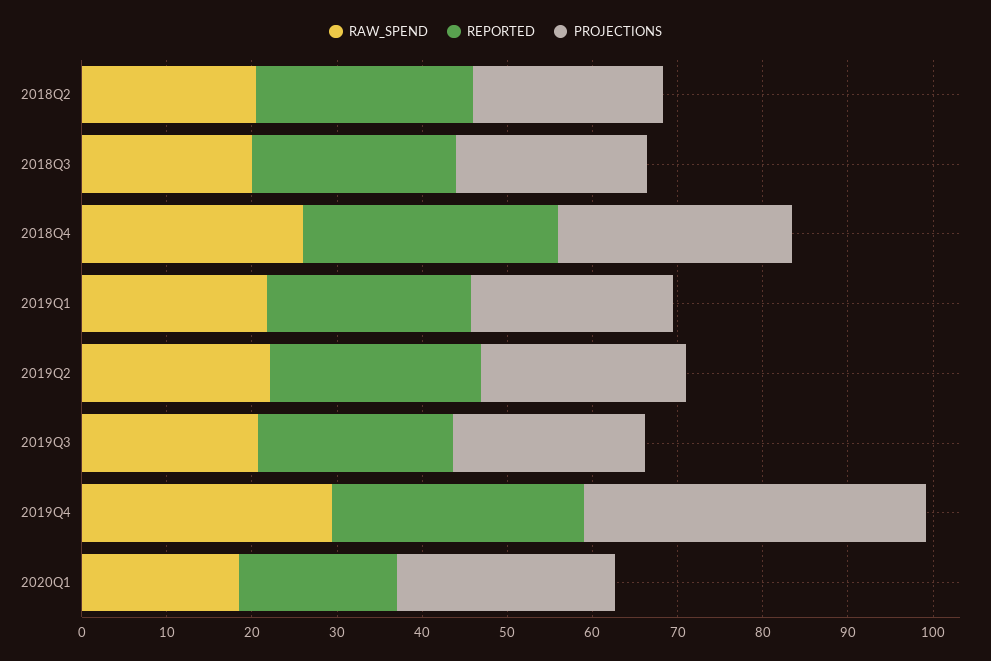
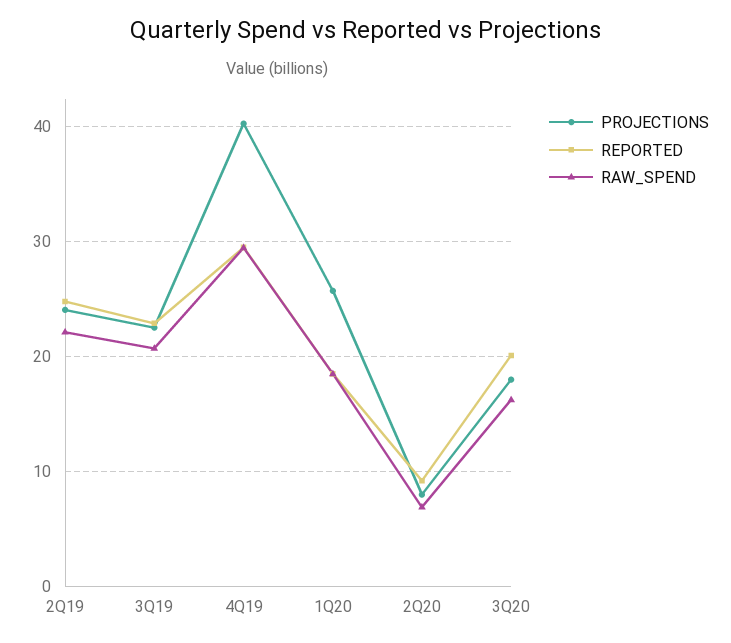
RAW_SPEND, 2018Q2: 20 -> none
REPORTED, 2018Q2: 26 -> none
PROJECTIONS, 2018Q2: 22 -> none
RAW_SPEND, 2018Q3: 20 -> none
REPORTED, 2018Q3: 24 -> none
PROJECTIONS, 2018Q3: 22 -> none
RAW_SPEND, 2018Q4: 26 -> none
REPORTED, 2018Q4: 30 -> none
PROJECTIONS, 2018Q4: 28 -> none
RAW_SPEND, 2019Q1: 22 -> none
REPORTED, 2019Q1: 24 -> none
PROJECTIONS, 2019Q1: 24 -> none
PROJECTIONS, 2Q20: none -> 8
REPORTED, 2Q20: none -> 9
RAW_SPEND, 2Q20: none -> 7
PROJECTIONS, 3Q20: none -> 18
REPORTED, 3Q20: none -> 20
RAW_SPEND, 3Q20: none -> 16

